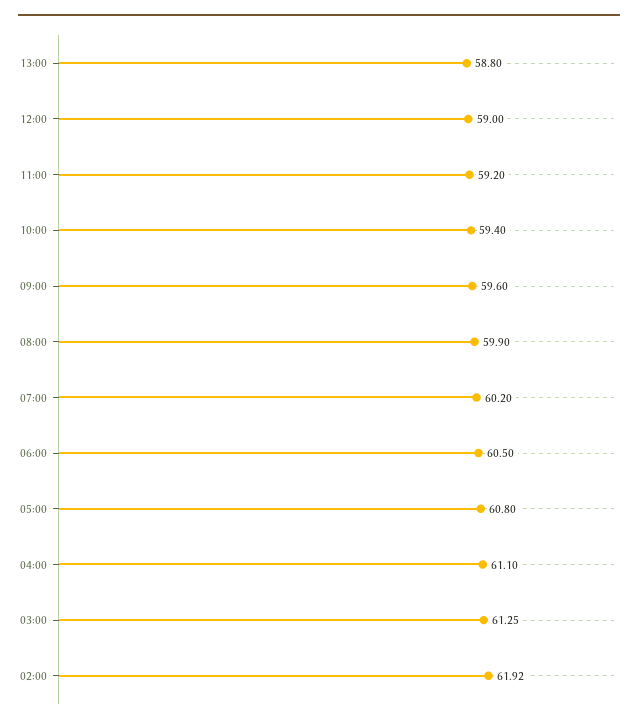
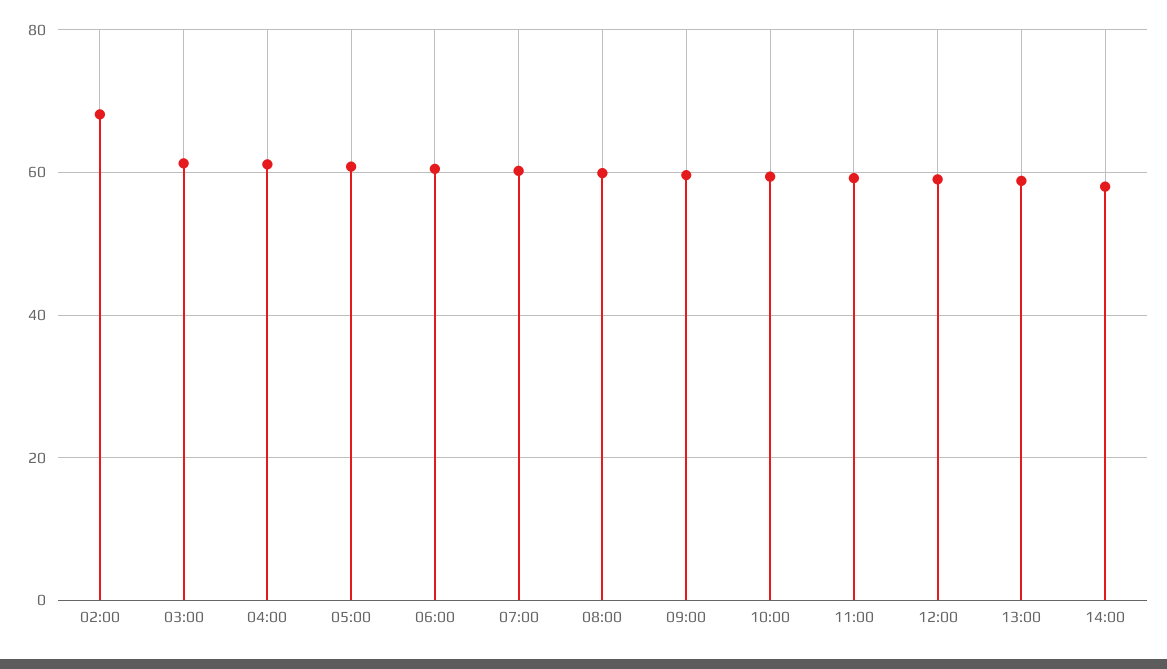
02:00: 61.92 -> 68
14:00: none -> 58

